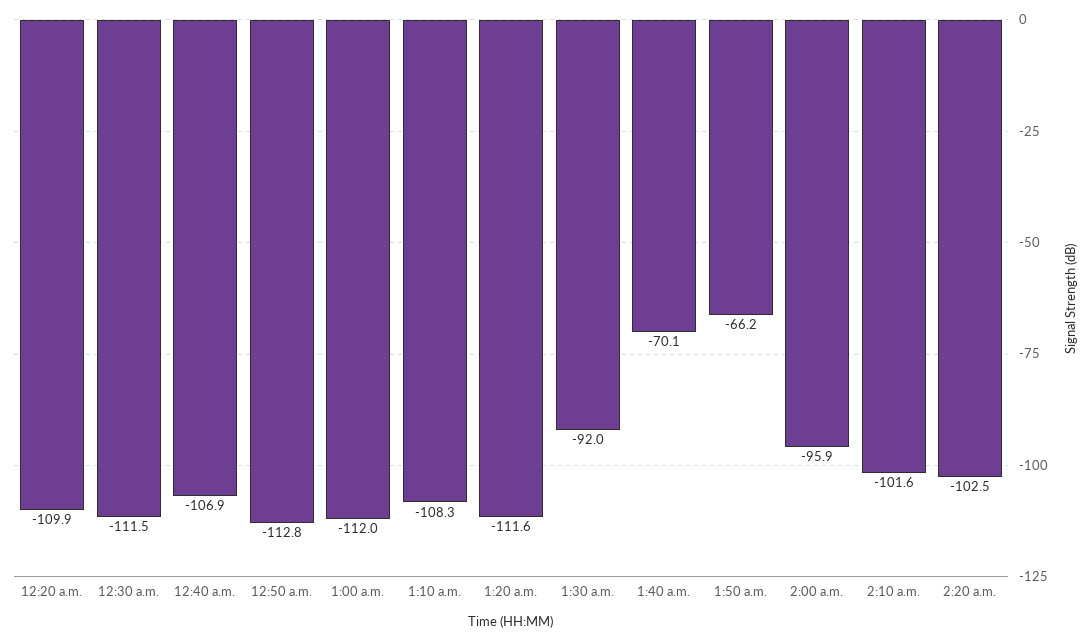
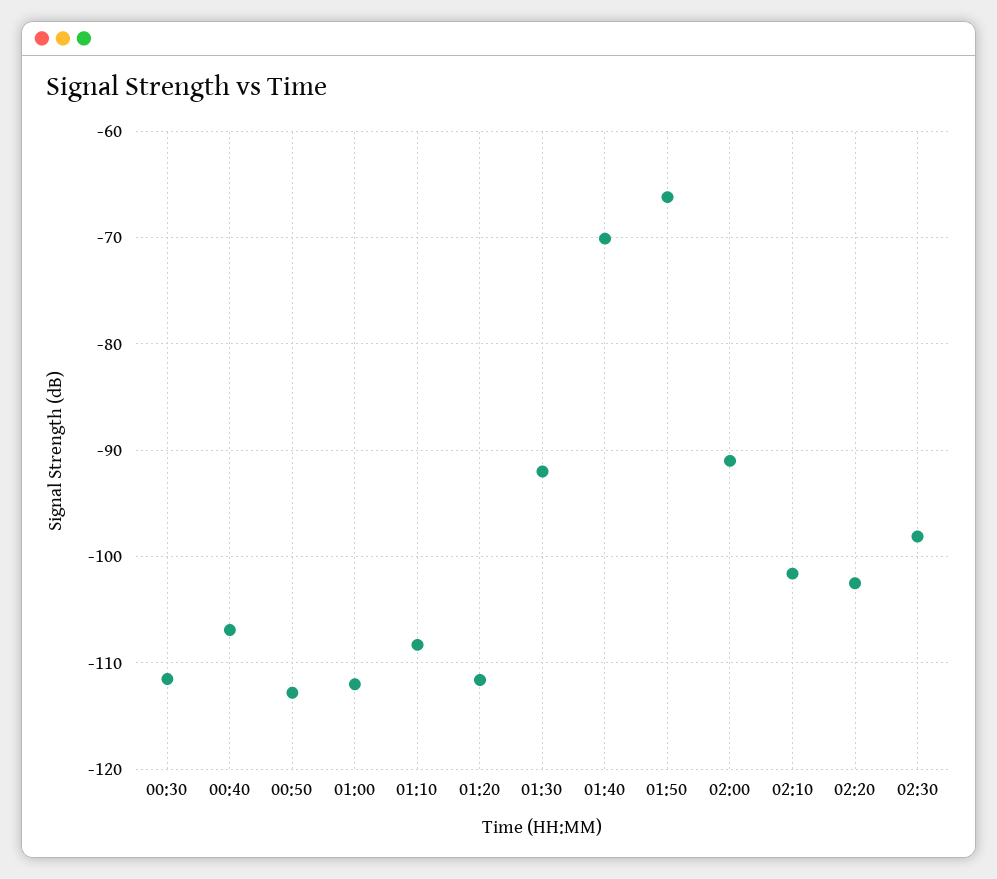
12:20 a.m.: -109.9 -> none
2:00 a.m.: -95.9 -> -91
02:30: none -> -98

